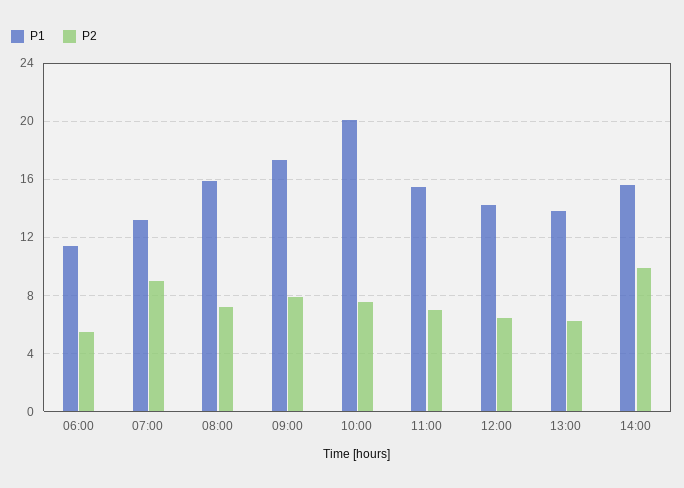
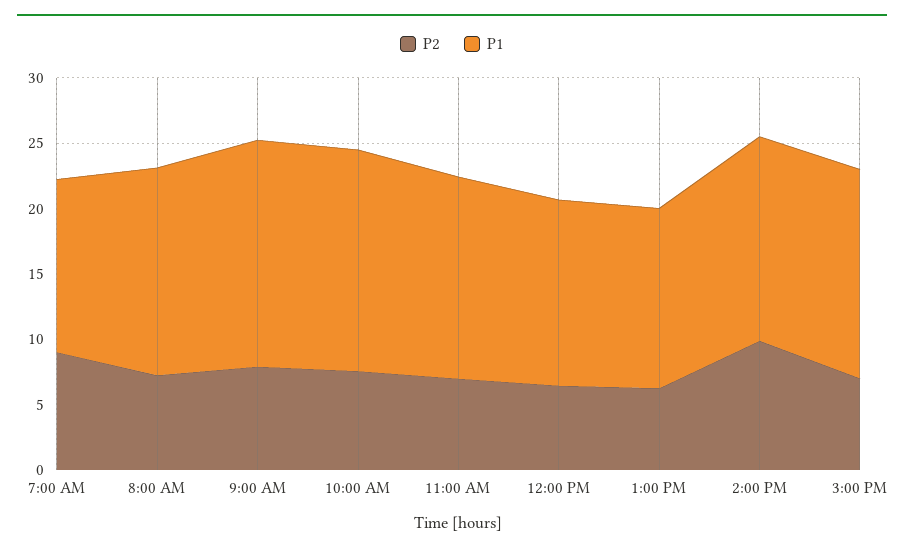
P1, 06:00: 11.5 -> none
P2, 06:00: 5.5 -> none
P1, 10:00: 20 -> 17
P2, 3:00 PM: none -> 7
P1, 3:00 PM: none -> 16

